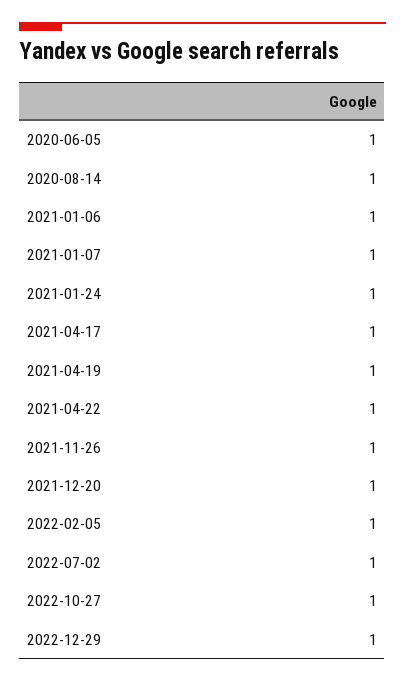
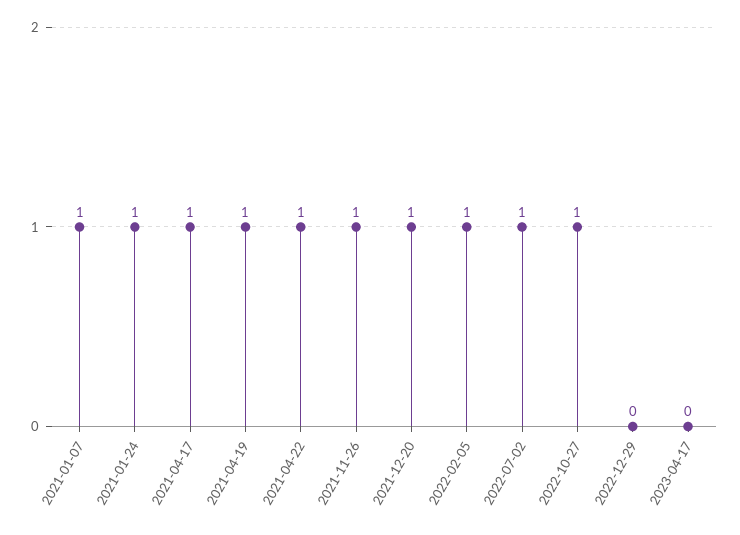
2020-06-05: 1 -> none
2020-08-14: 1 -> none
2021-01-06: 1 -> none
2022-12-29: 1 -> 0
2023-04-17: none -> 0

